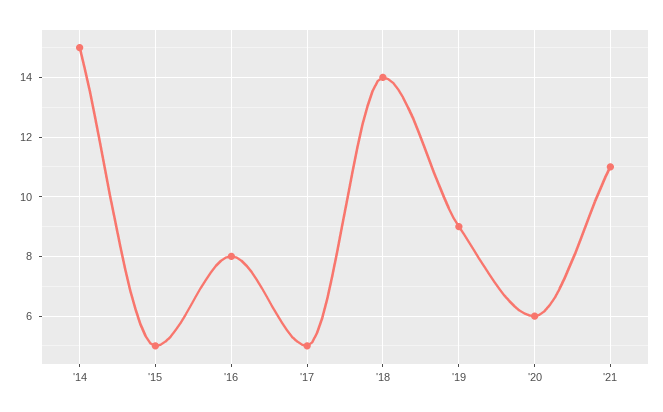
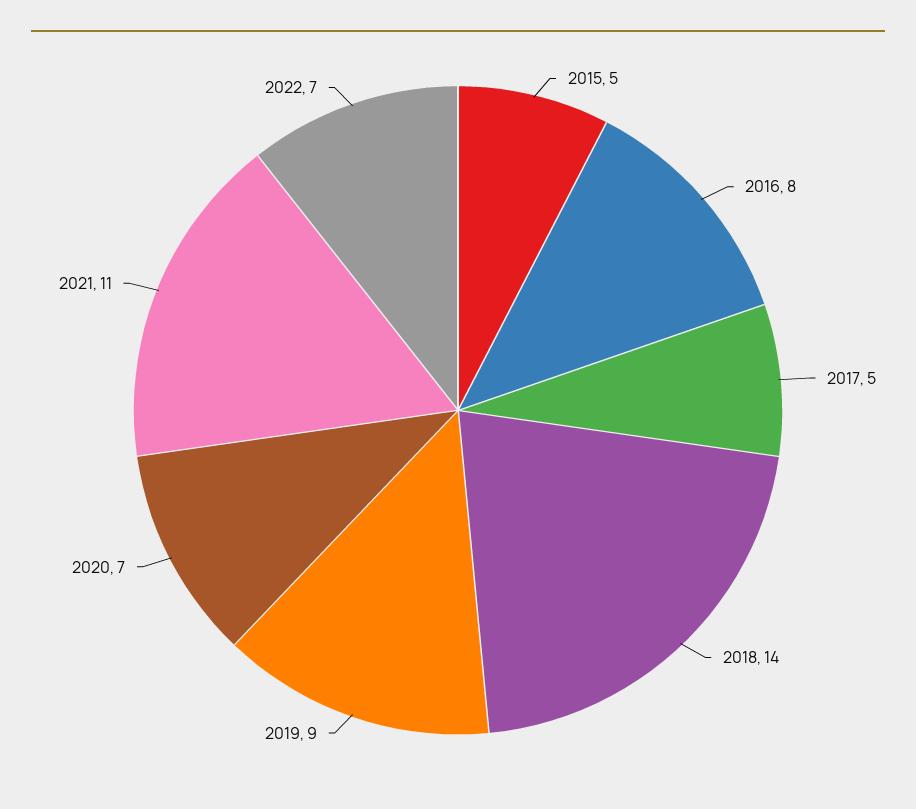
'14: 15 -> none
'20: 6 -> 7
2022: none -> 7

